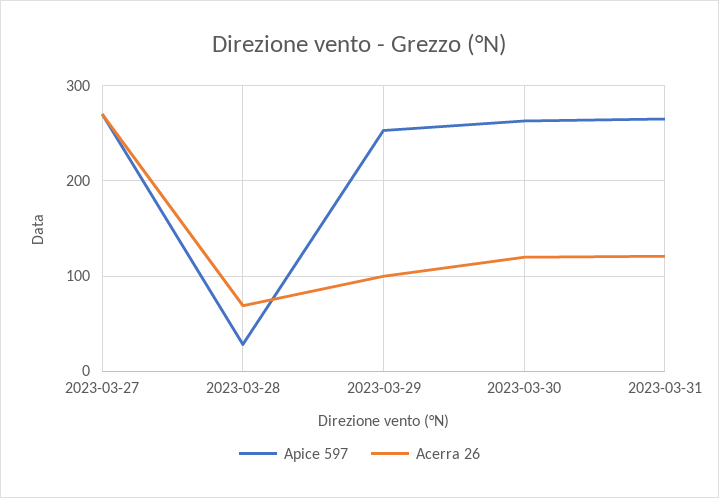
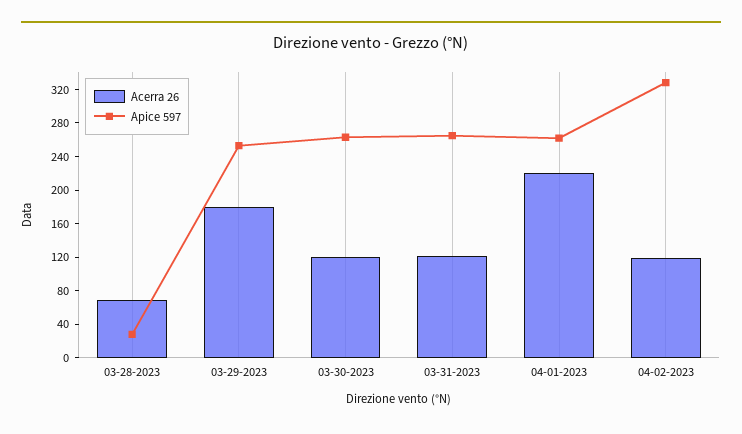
Apice 597, 2023-03-27: 270 -> none
Acerra 26, 2023-03-27: 270 -> none
Acerra 26, 2023-03-29: 100 -> 180
Acerra 26, 04-01-2023: none -> 220
Apice 597, 04-01-2023: none -> 260
Acerra 26, 04-02-2023: none -> 120
Apice 597, 04-02-2023: none -> 330

